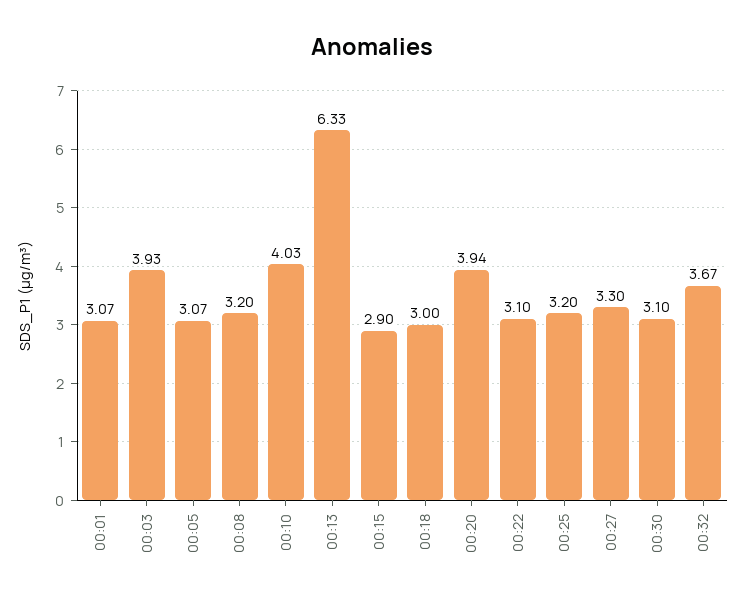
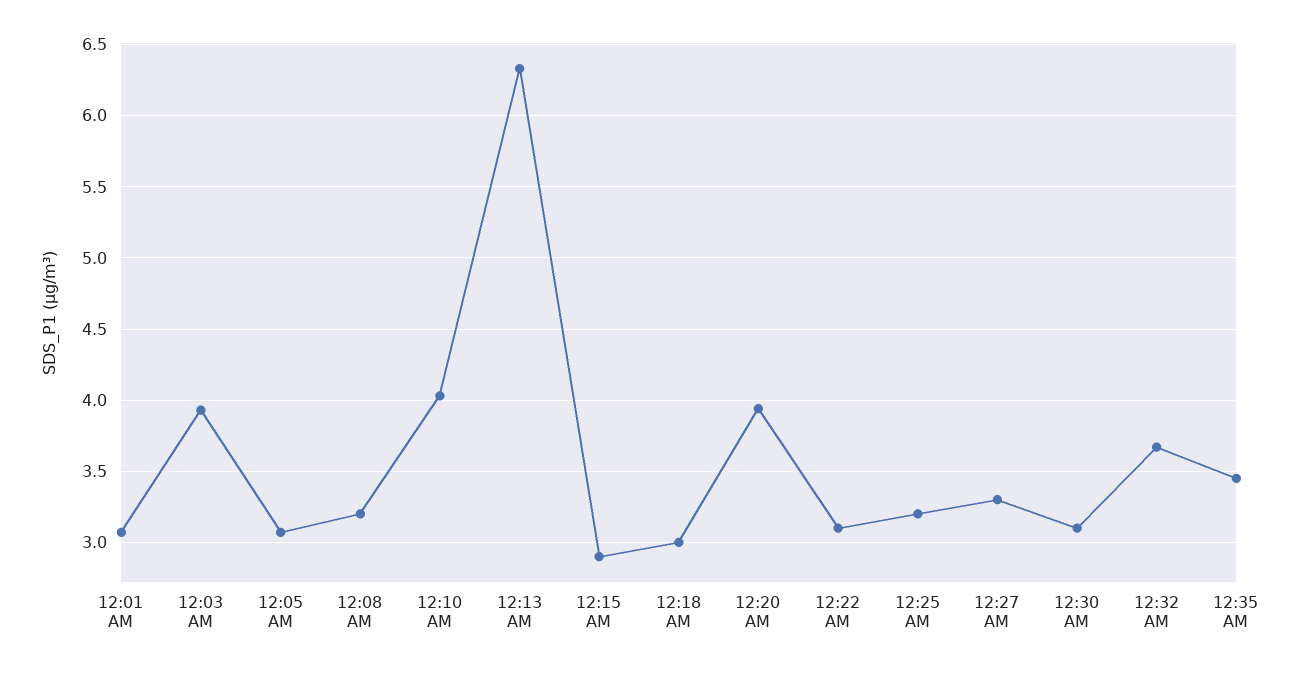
12:35 AM: none -> 3.45

